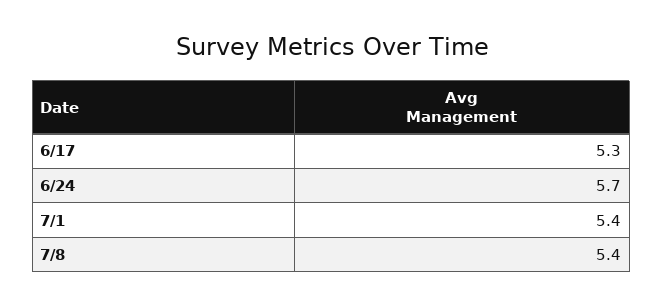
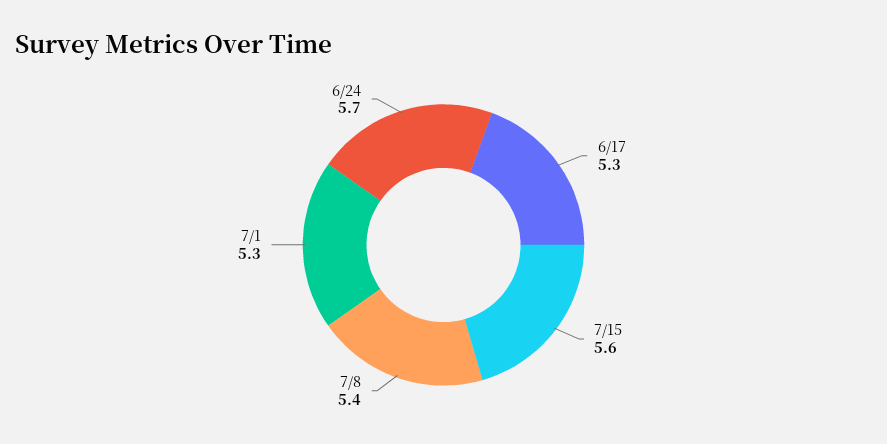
7/1: 5.4 -> 5.3
7/15: none -> 5.6

